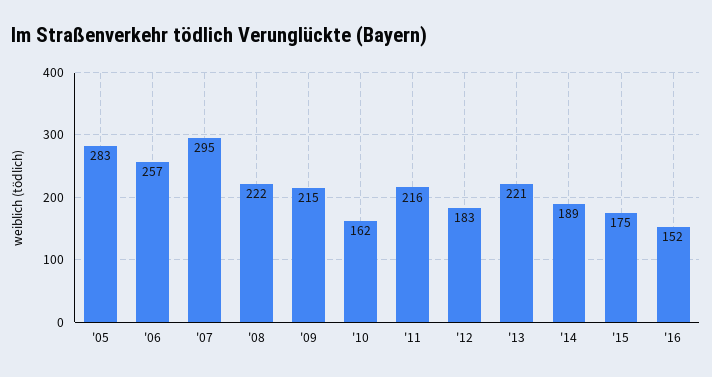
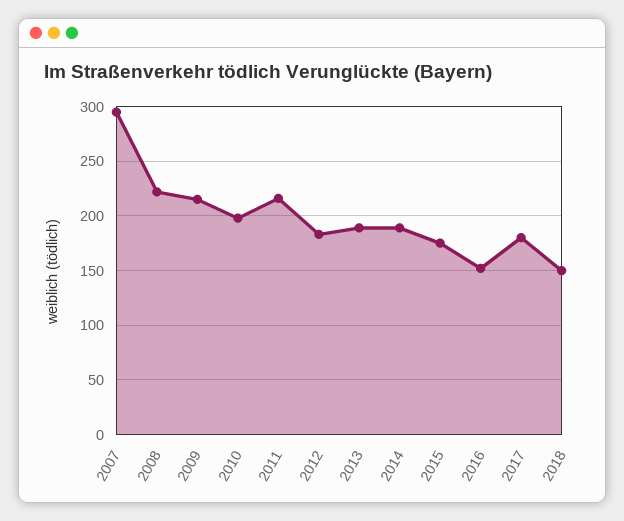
'05: 283 -> none
'06: 257 -> none
'10: 162 -> 200
'13: 221 -> 190
2017: none -> 180
2018: none -> 150

